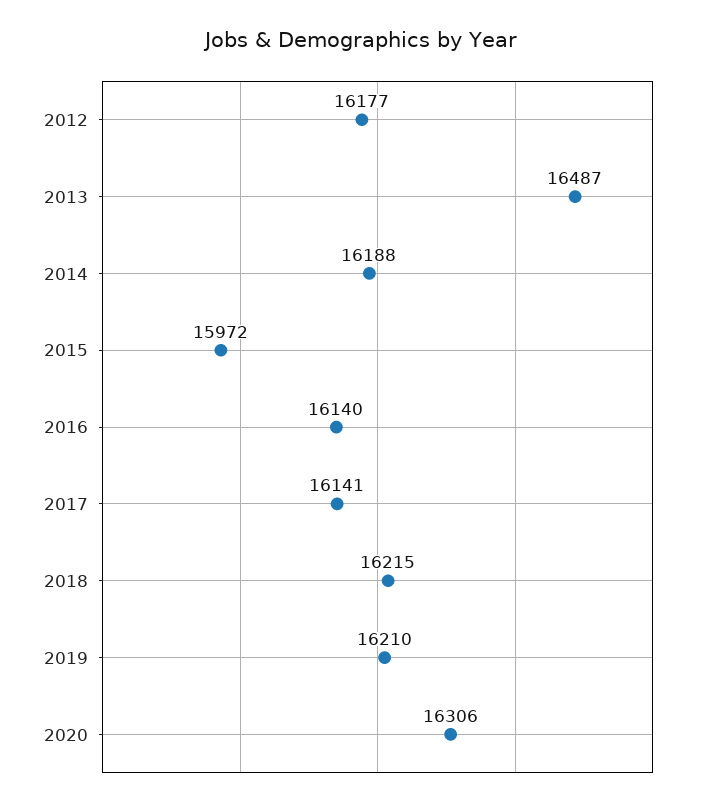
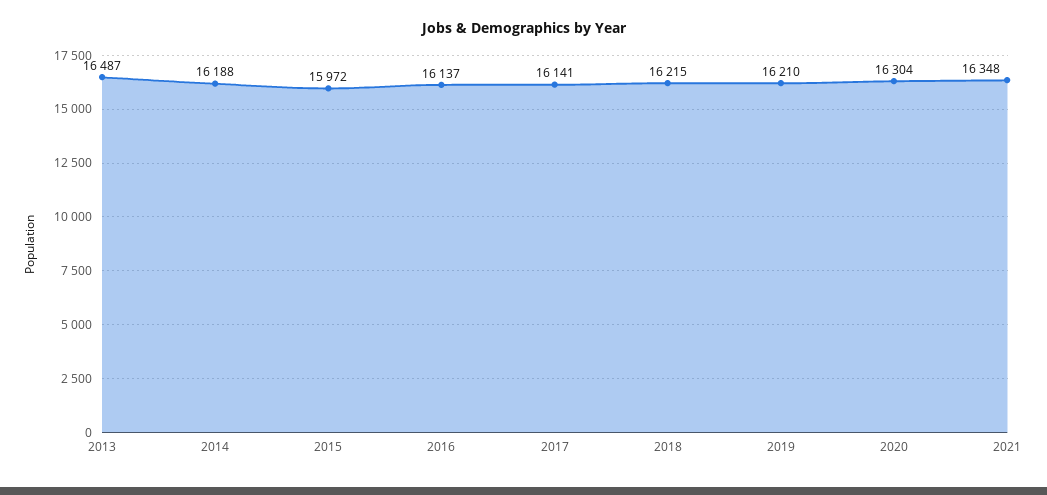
2012: 16177 -> none
2016: 16140 -> 16137
2020: 16306 -> 16304
2021: none -> 16348

